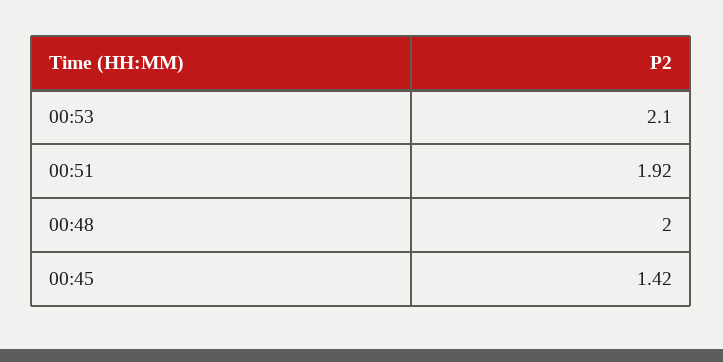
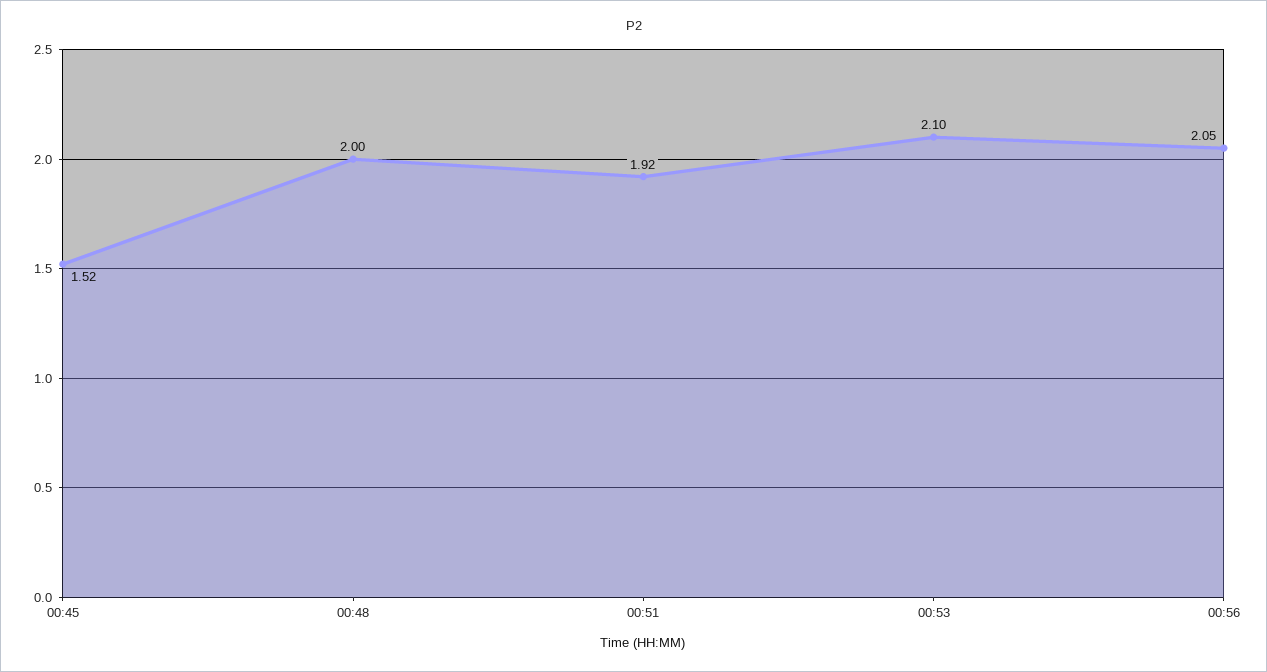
00:45: 1.42 -> 1.52
00:56: none -> 2.05

